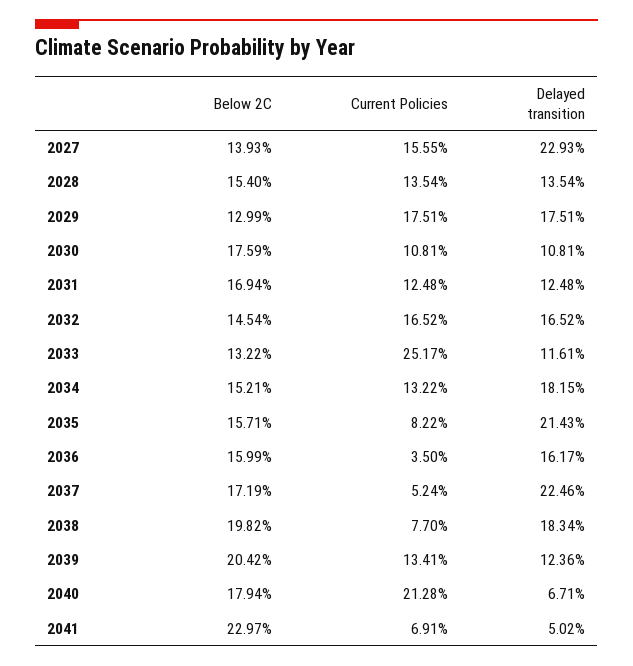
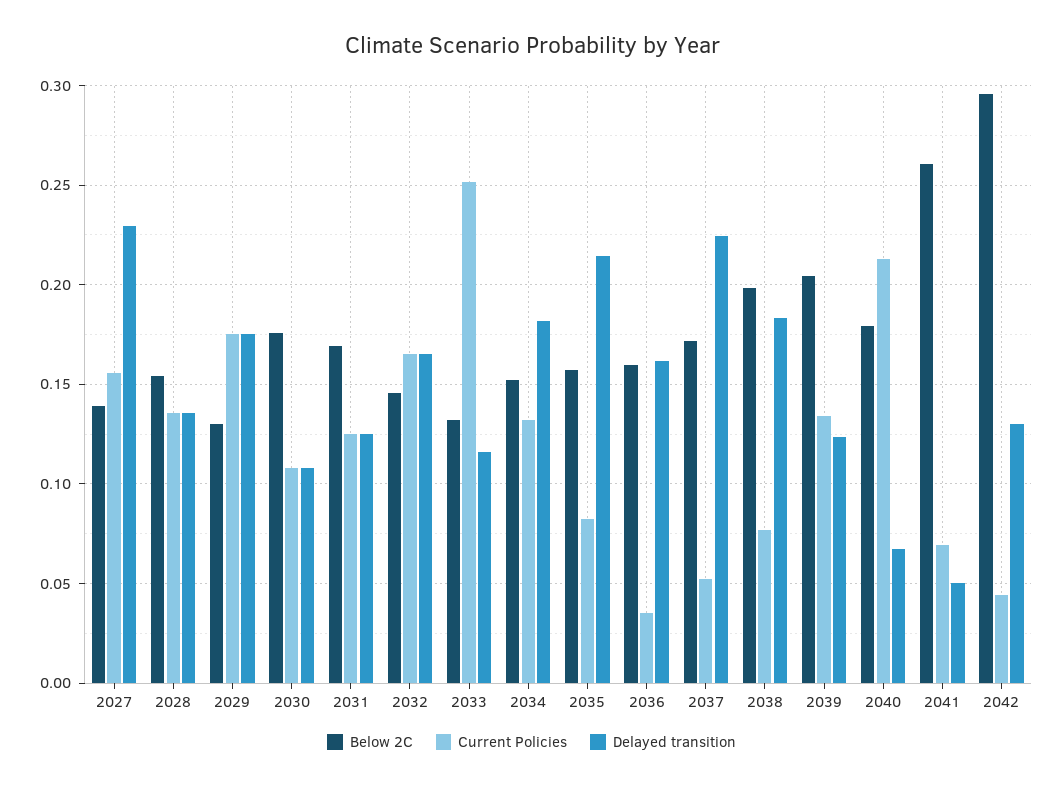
Below 2C, 2041: 0.2297 -> 0.26
Below 2C, 2042: none -> 0.295
Current Policies, 2042: none -> 0.045
Delayed transition, 2042: none -> 0.13

